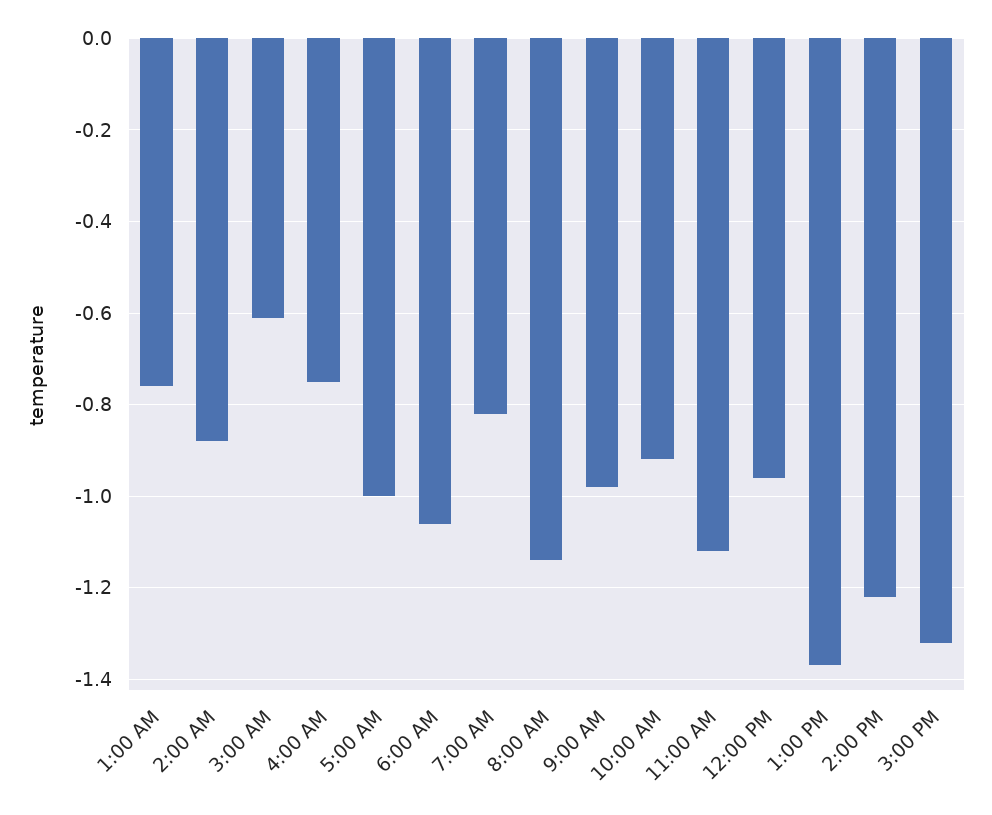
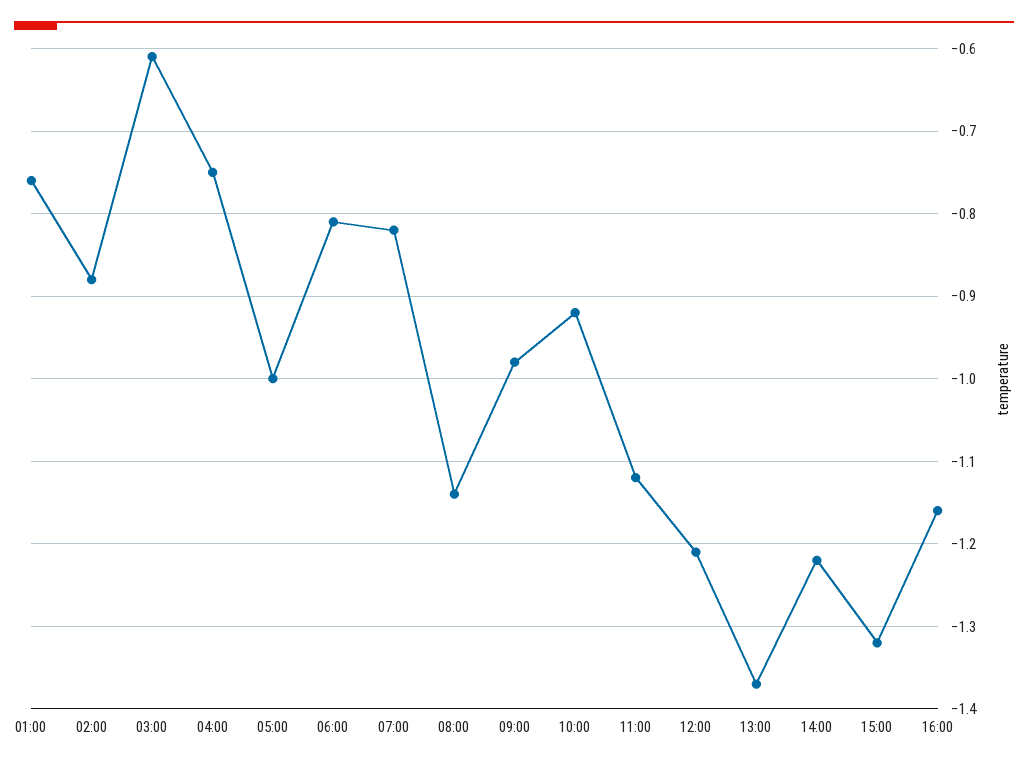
6:00 AM: -1.05 -> -0.81
12:00 PM: -0.95 -> -1.21
16:00: none -> -1.16

